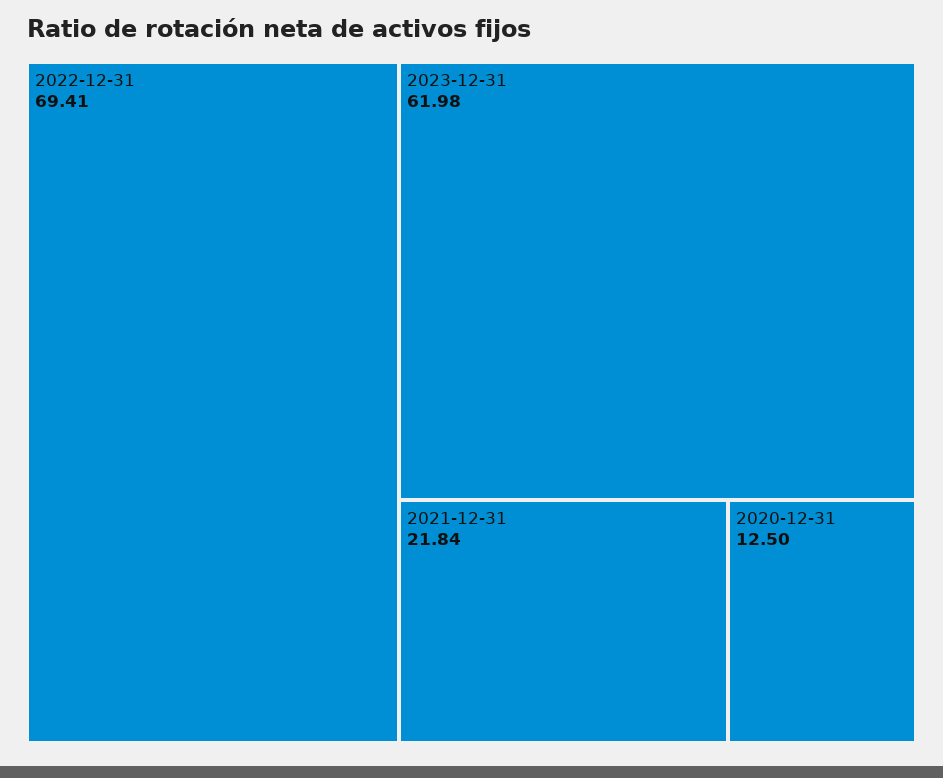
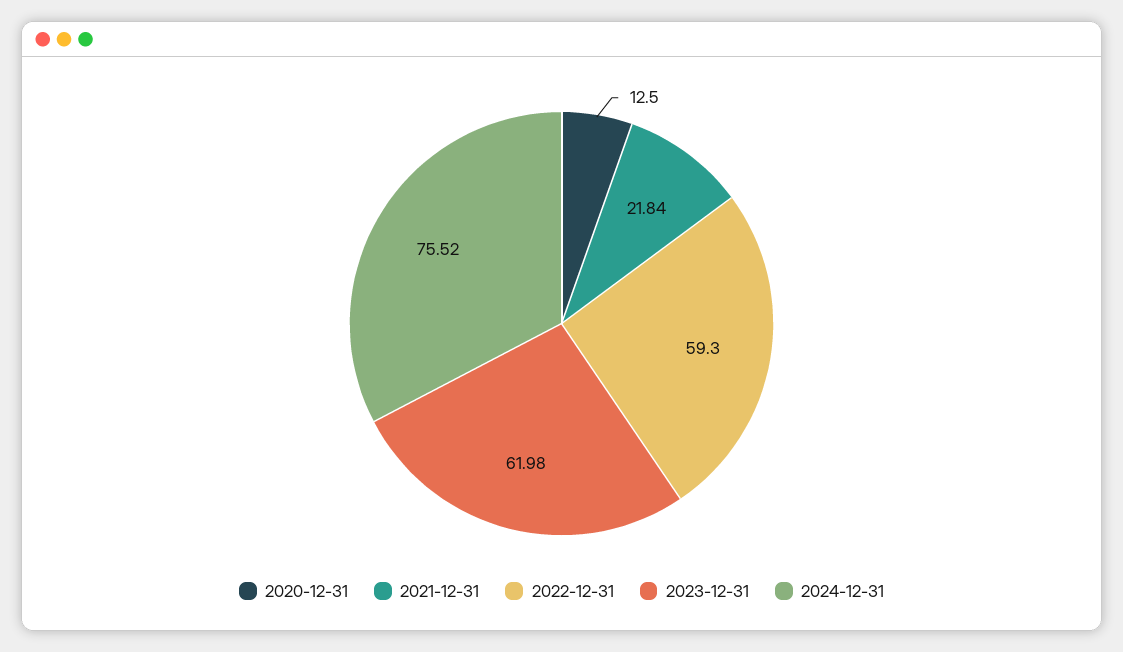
2022-12-31: 69.41 -> 59.3
2024-12-31: none -> 75.52

